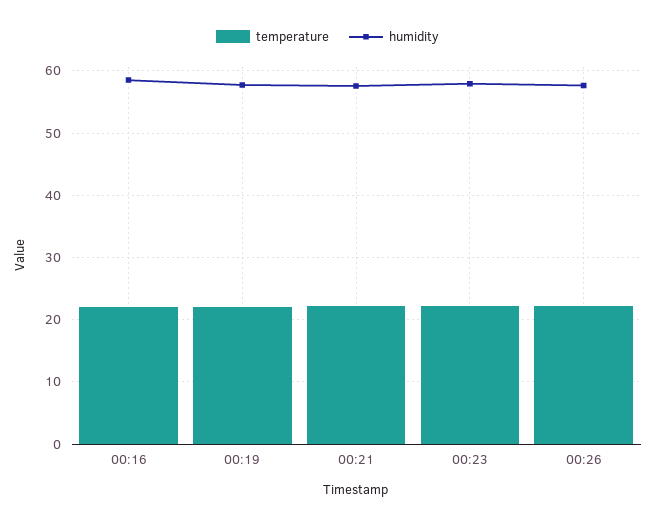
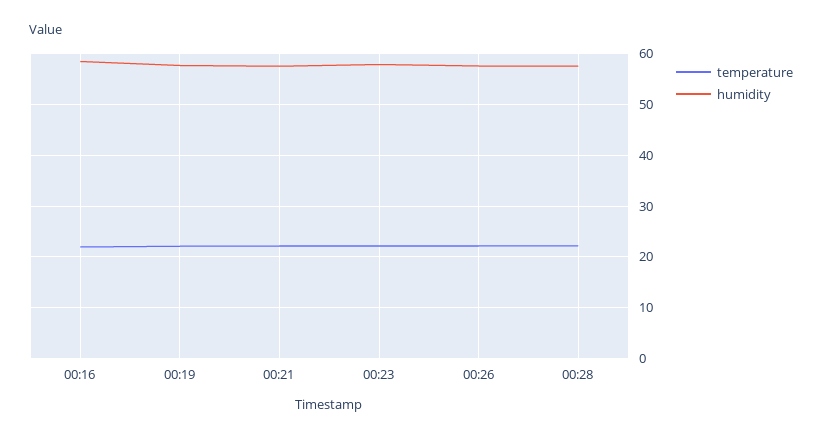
temperature, 00:28: none -> 22
humidity, 00:28: none -> 58

